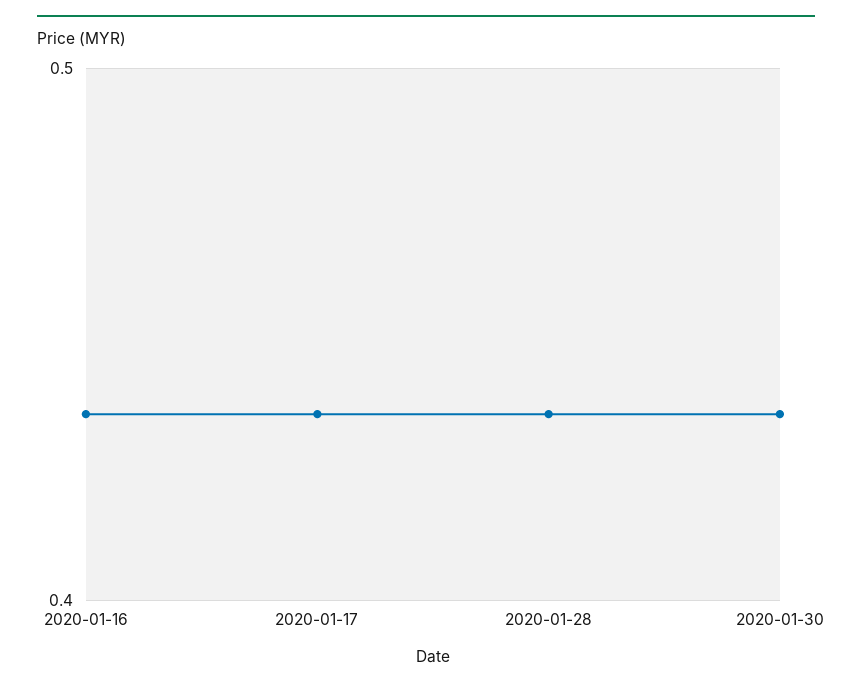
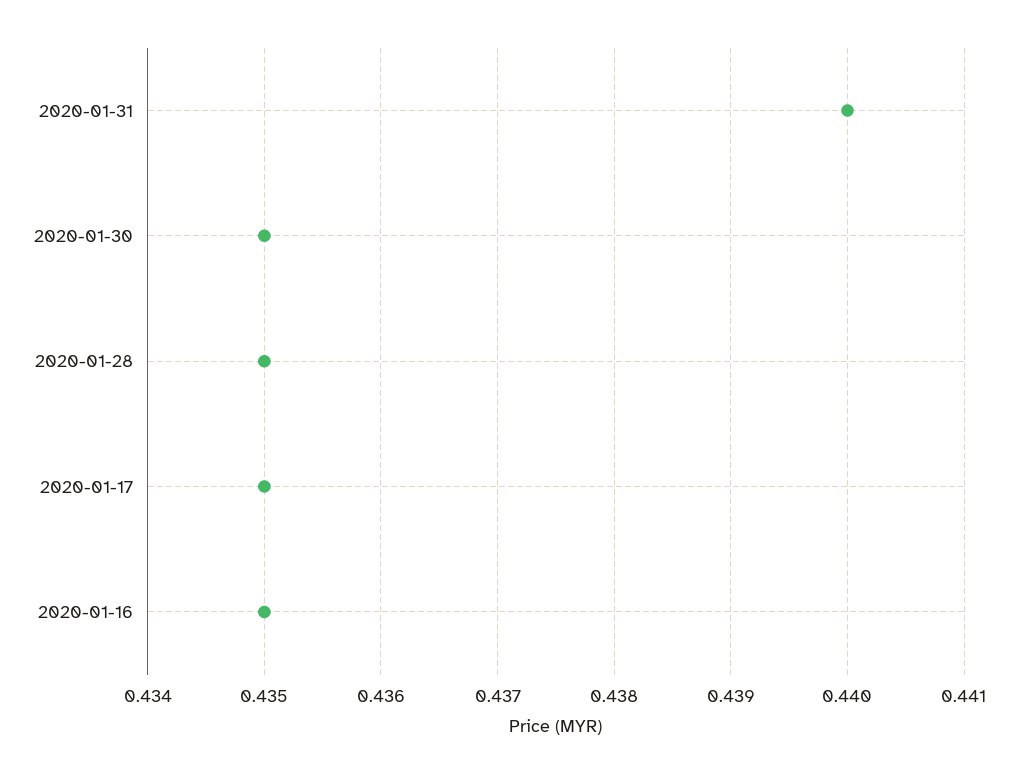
2020-01-31: none -> 0.44

